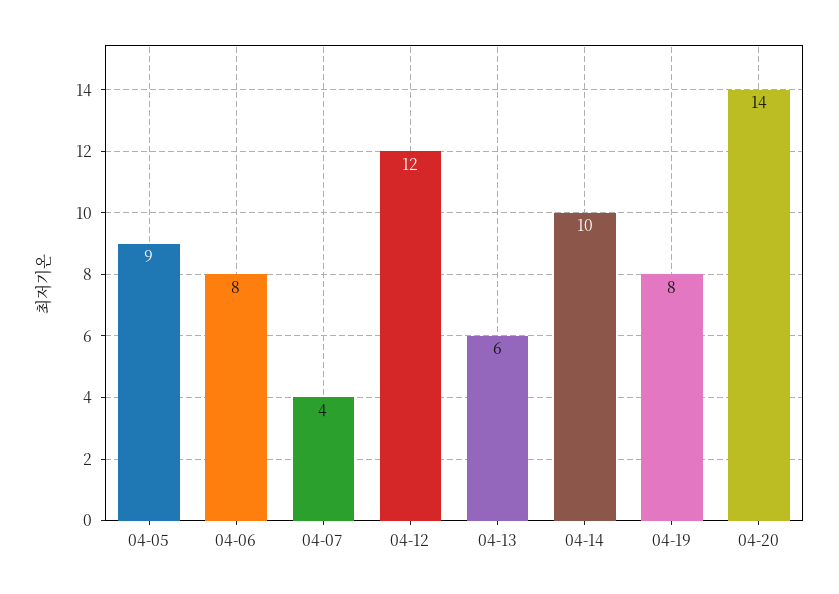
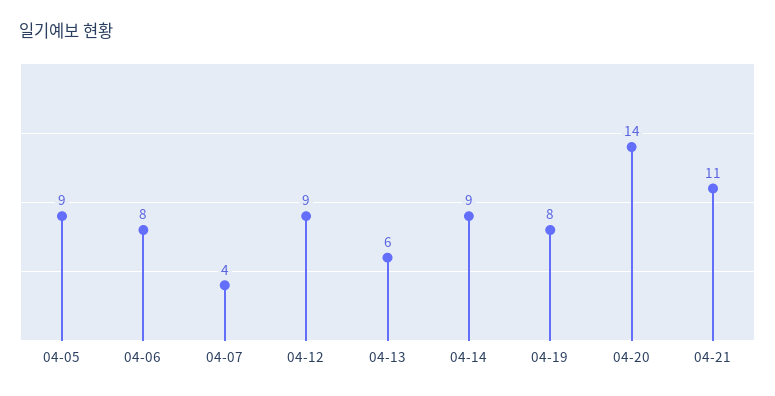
04-12: 12 -> 9
04-14: 10 -> 9
04-21: none -> 11

